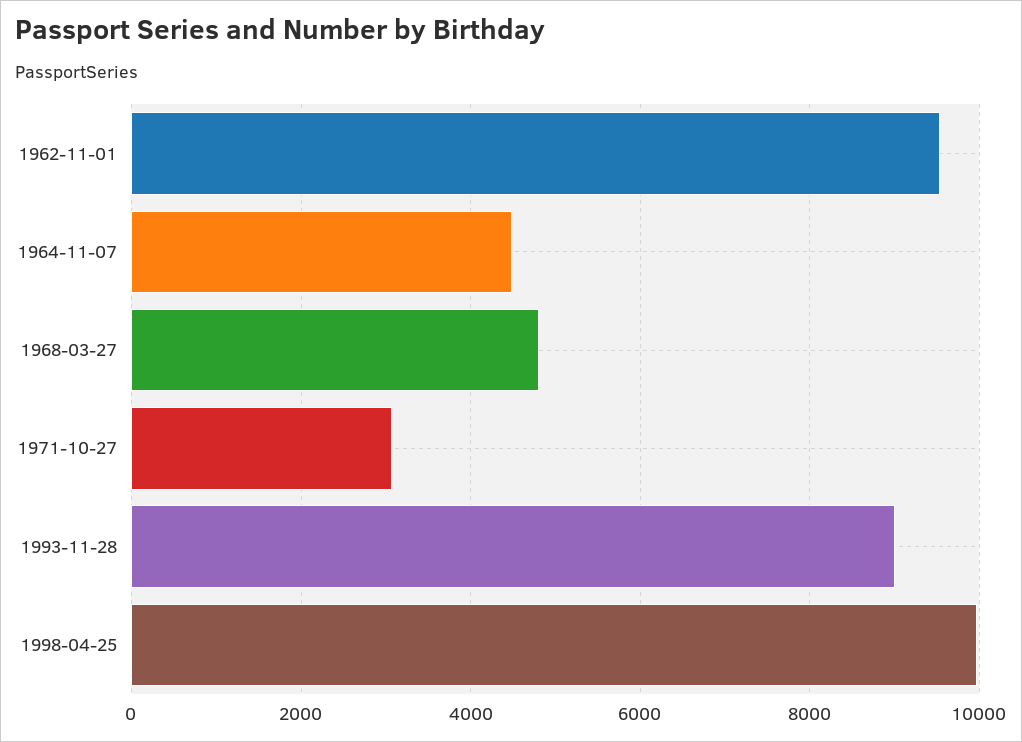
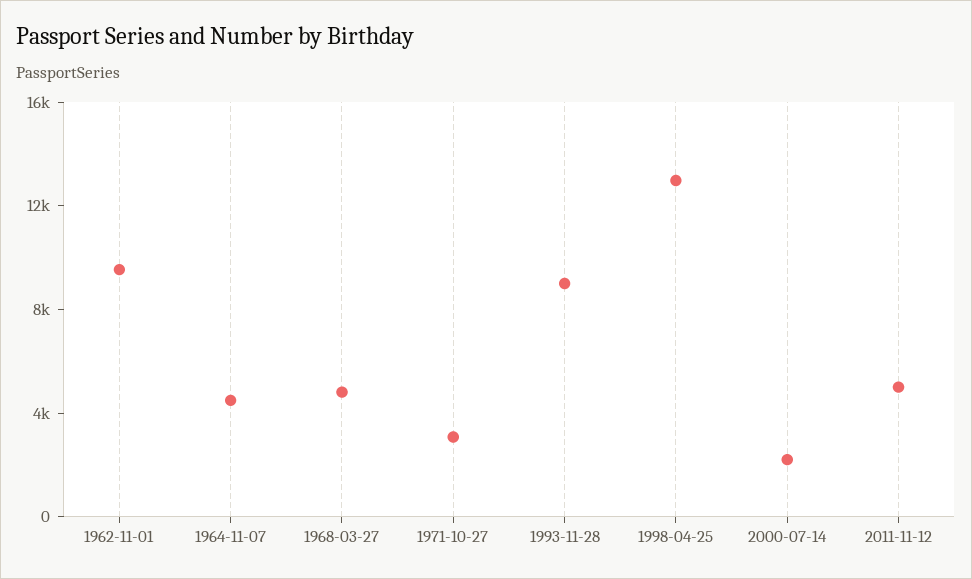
1998-04-25: 10000 -> 13000
2000-07-14: none -> 2000
2011-11-12: none -> 5000

